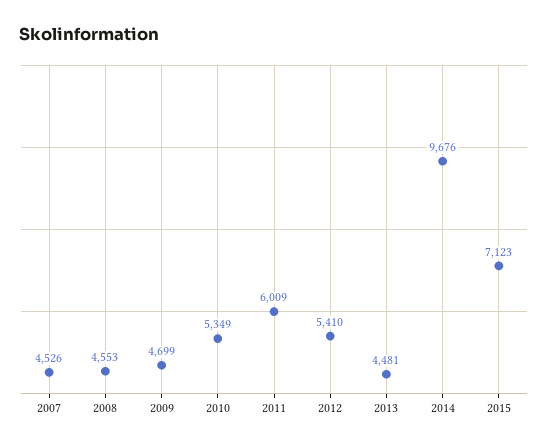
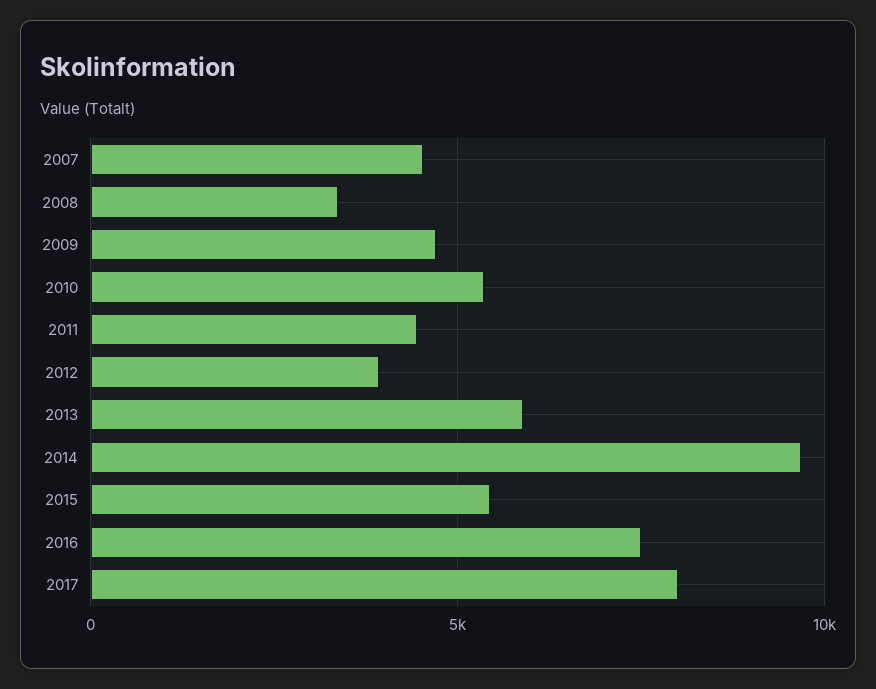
2008: 4553 -> 3500
2011: 6009 -> 4500
2012: 5410 -> 4000
2013: 4481 -> 6000
2015: 7123 -> 5500
2016: none -> 7500
2017: none -> 8000

